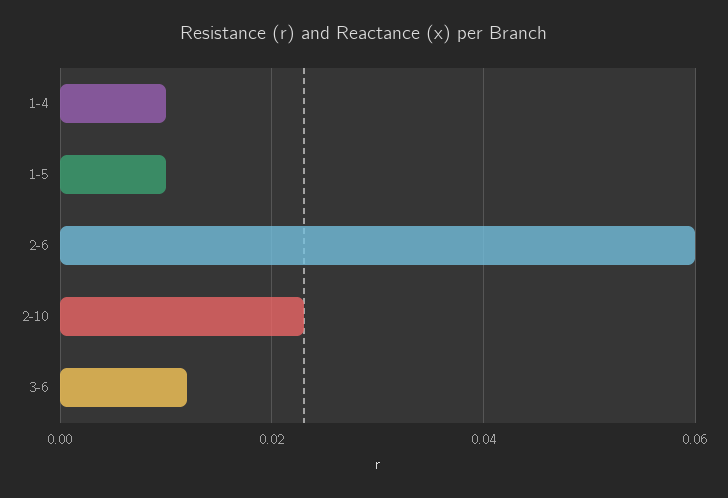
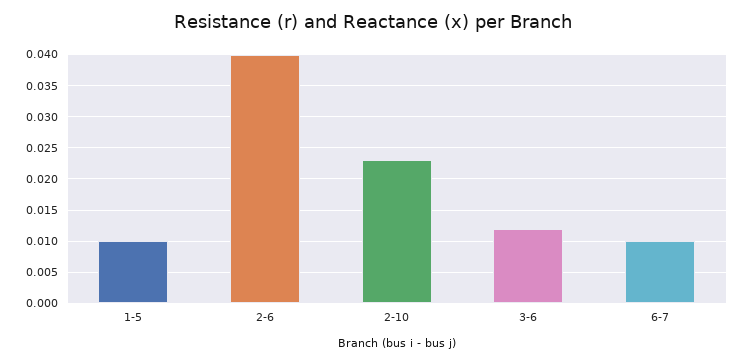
1-4: 0.01 -> none
2-6: 0.06 -> 0.04
6-7: none -> 0.01

